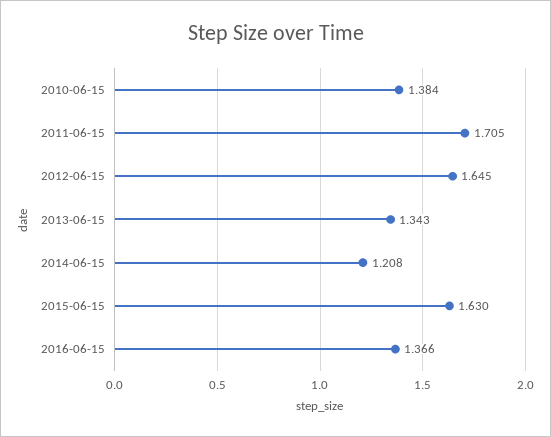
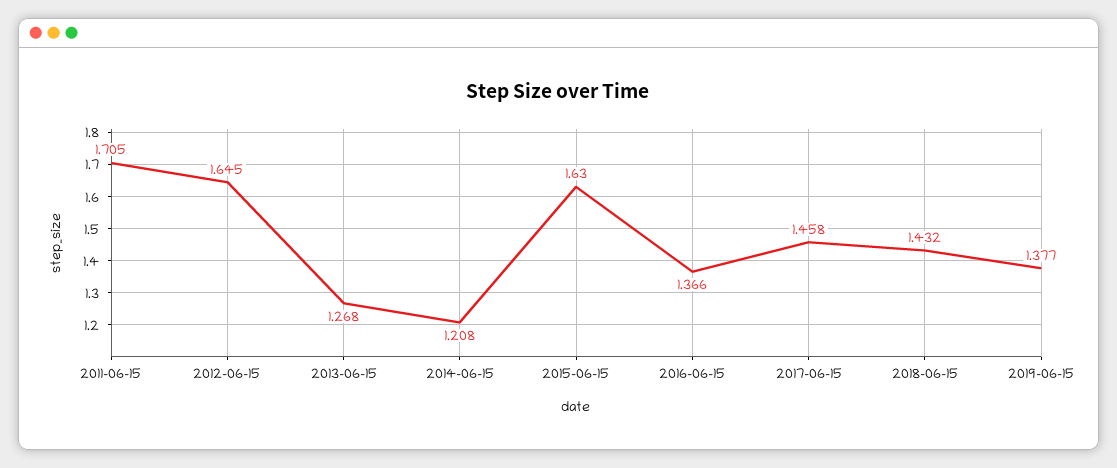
2010-06-15: 1.384 -> none
2013-06-15: 1.343 -> 1.268
2017-06-15: none -> 1.458
2018-06-15: none -> 1.432
2019-06-15: none -> 1.377

